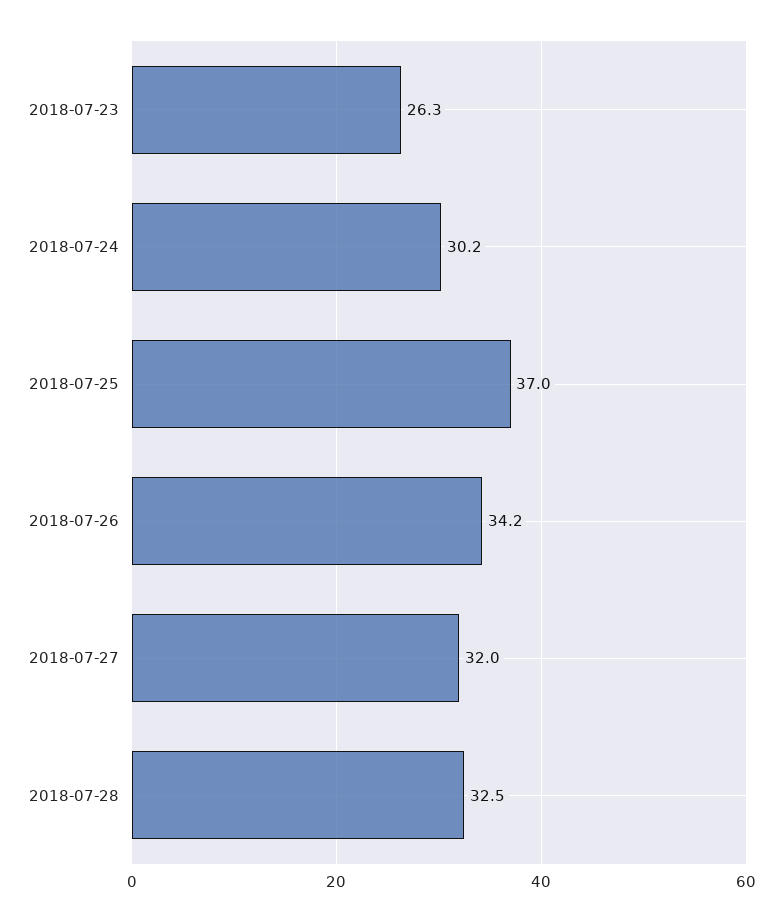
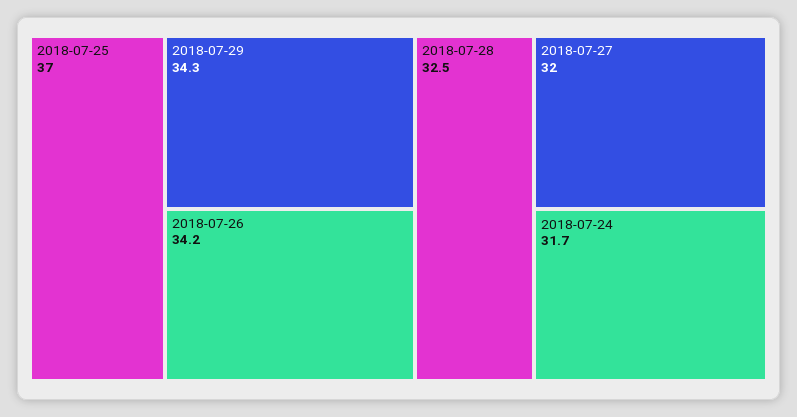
2018-07-23: 26.3 -> none
2018-07-24: 30.2 -> 31.7
2018-07-29: none -> 34.3

